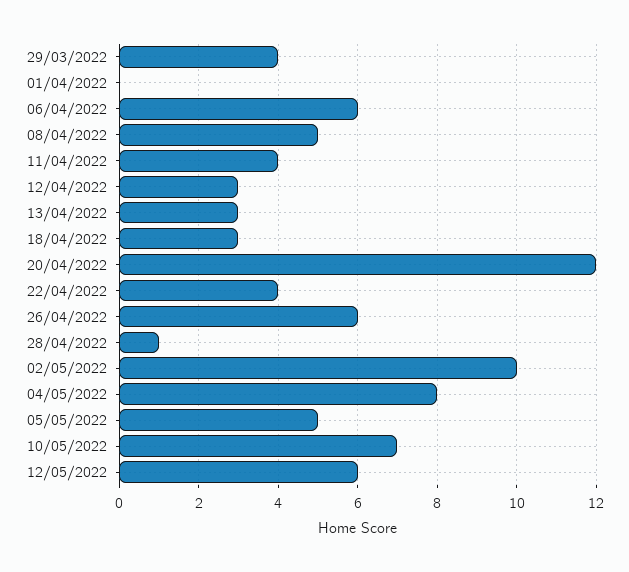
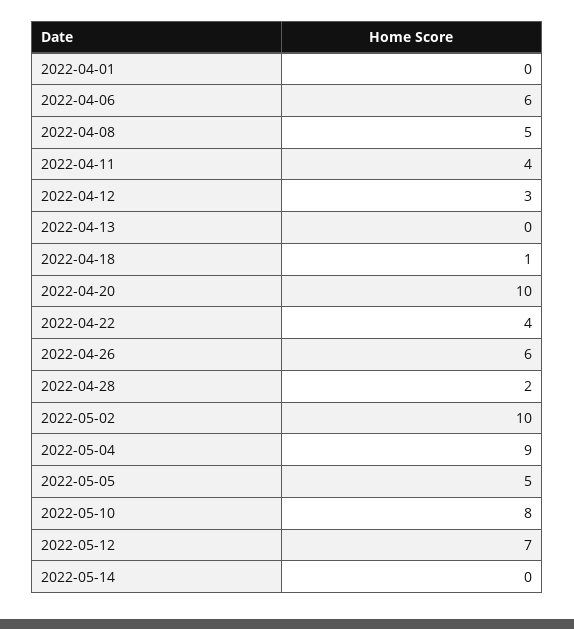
29/03/2022: 4 -> none
13/04/2022: 3 -> 0
18/04/2022: 3 -> 1
20/04/2022: 12 -> 10
28/04/2022: 1 -> 2
04/05/2022: 8 -> 9
10/05/2022: 7 -> 8
12/05/2022: 6 -> 7
2022-05-14: none -> 0

